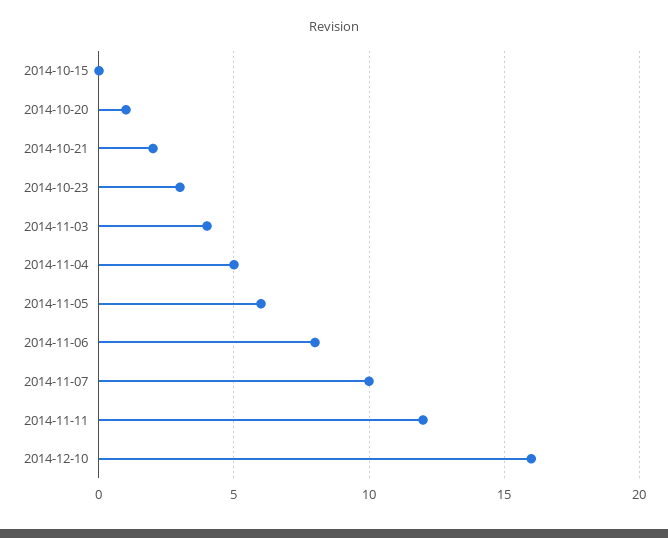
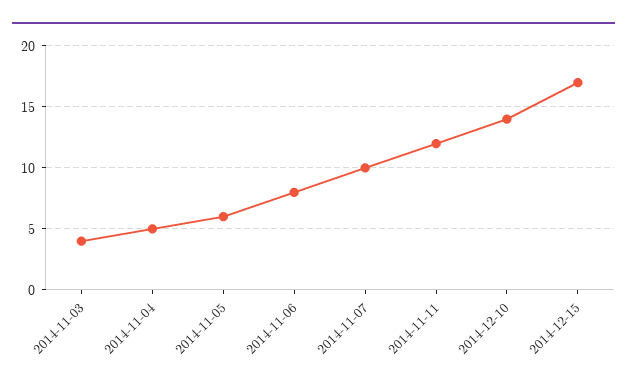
2014-10-15: 0 -> none
2014-10-20: 1 -> none
2014-10-21: 2 -> none
2014-10-23: 3 -> none
2014-12-10: 16 -> 14
2014-12-15: none -> 17

